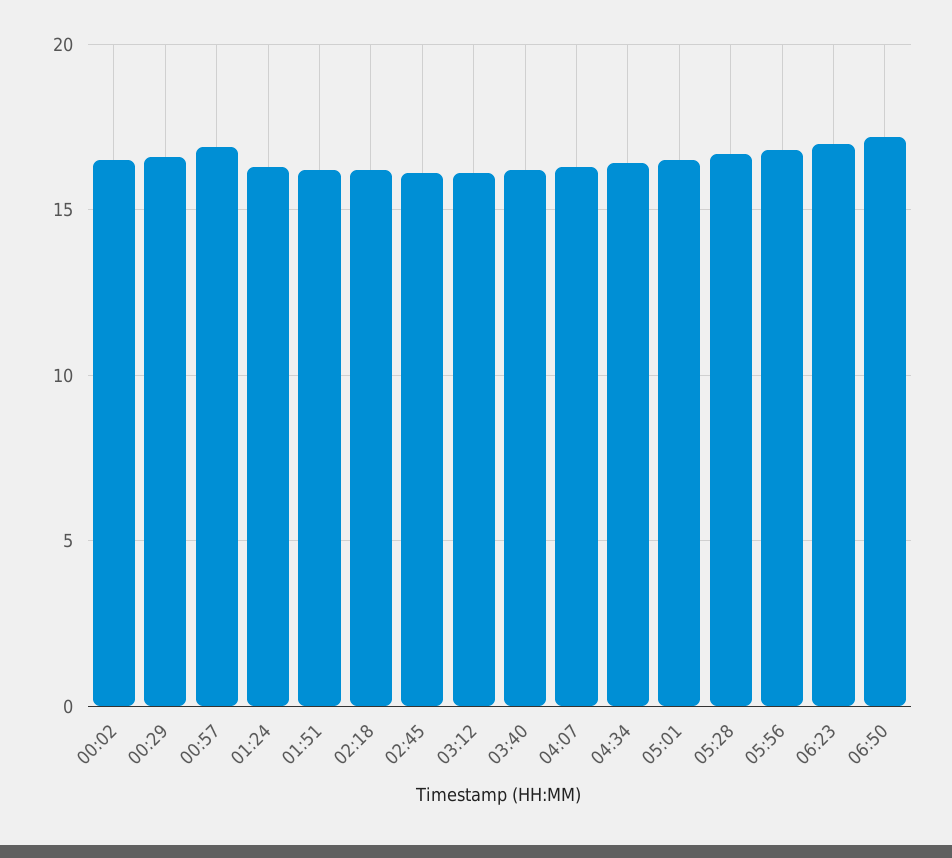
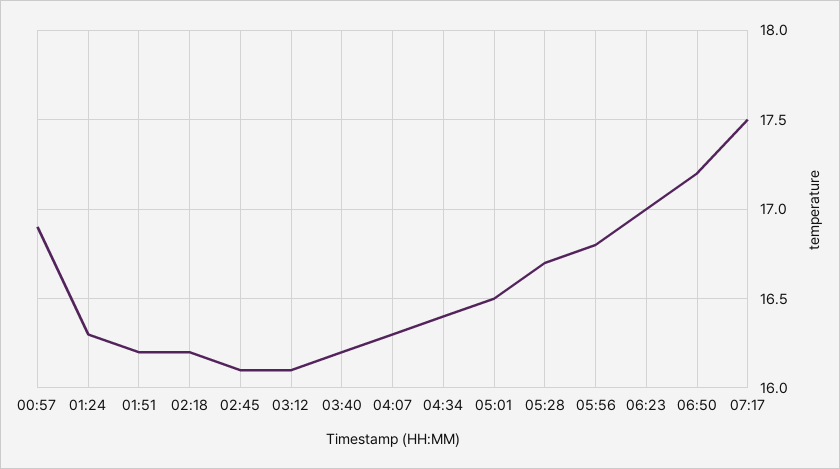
00:02: 16.5 -> none
00:29: 16.5 -> none
07:17: none -> 17.5

